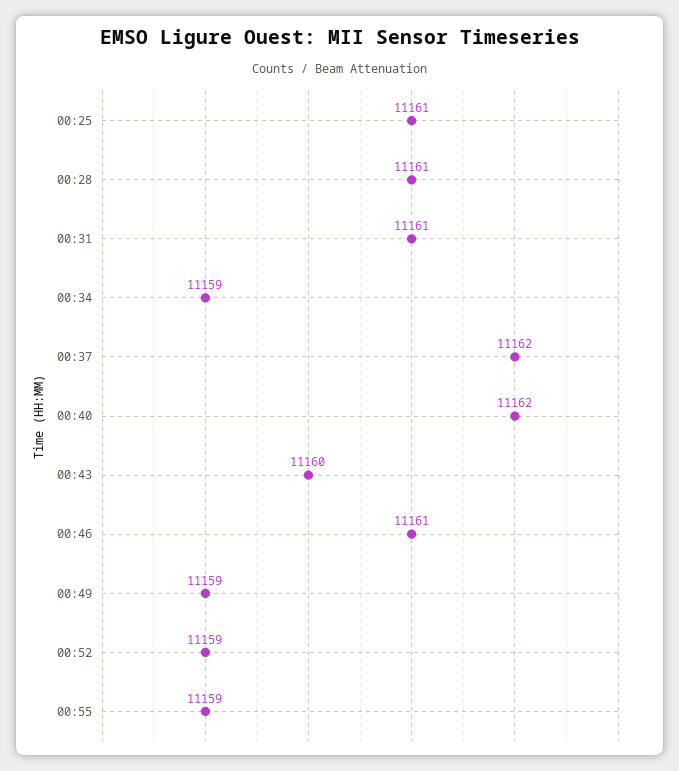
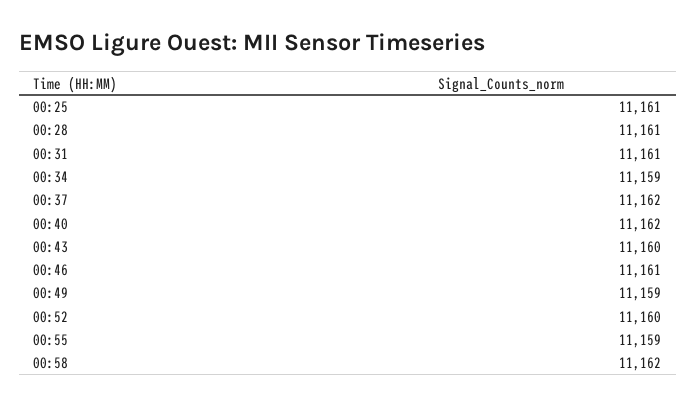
00:52: 11159 -> 11160
00:58: none -> 11162

